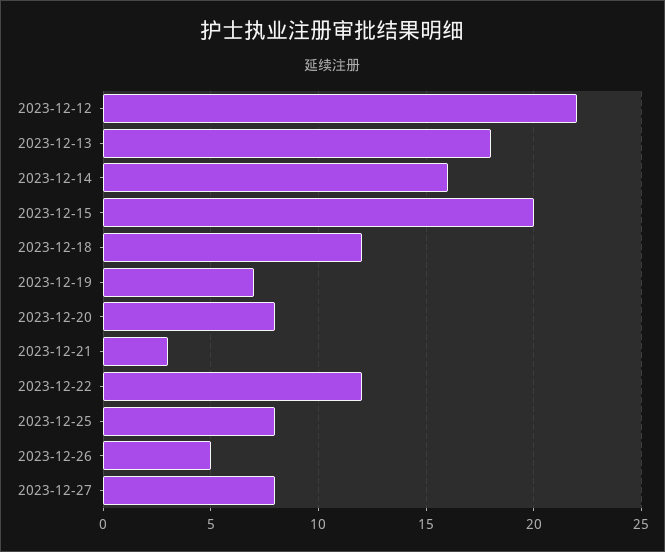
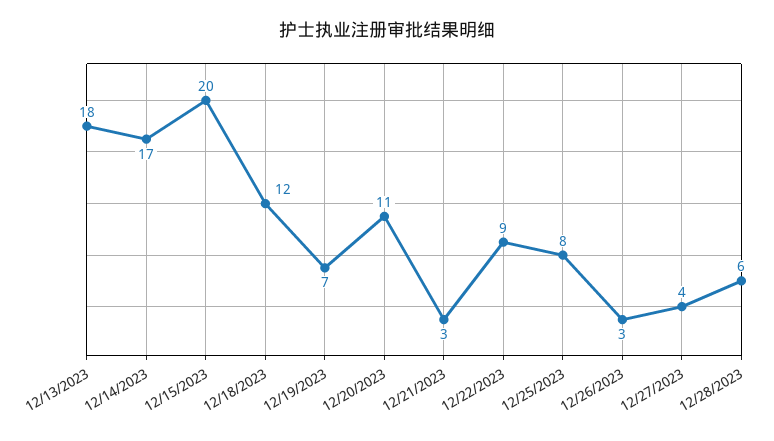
2023-12-12: 22 -> none
2023-12-14: 16 -> 17
2023-12-20: 8 -> 11
2023-12-22: 12 -> 9
2023-12-26: 5 -> 3
2023-12-27: 8 -> 4
12/28/2023: none -> 6

